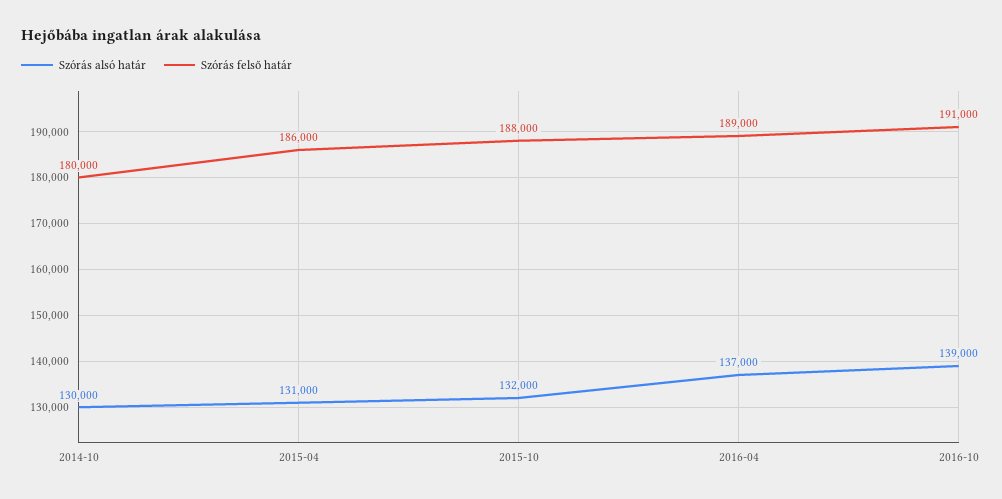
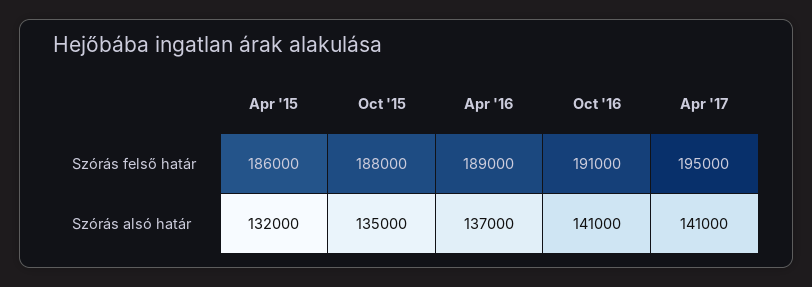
Szórás alsó határ, 2014-10: 130000 -> none
Szórás felső határ, 2014-10: 180000 -> none
Szórás alsó határ, 2015-04: 131000 -> 132000
Szórás alsó határ, 2015-10: 132000 -> 135000
Szórás alsó határ, 2016-10: 139000 -> 141000
Szórás felső határ, Apr '17: none -> 195000
Szórás alsó határ, Apr '17: none -> 141000

